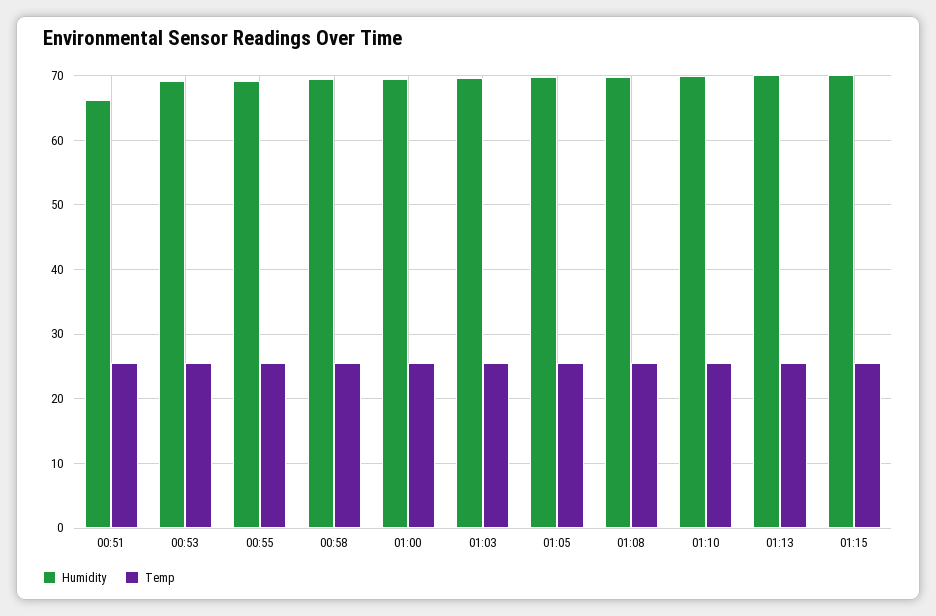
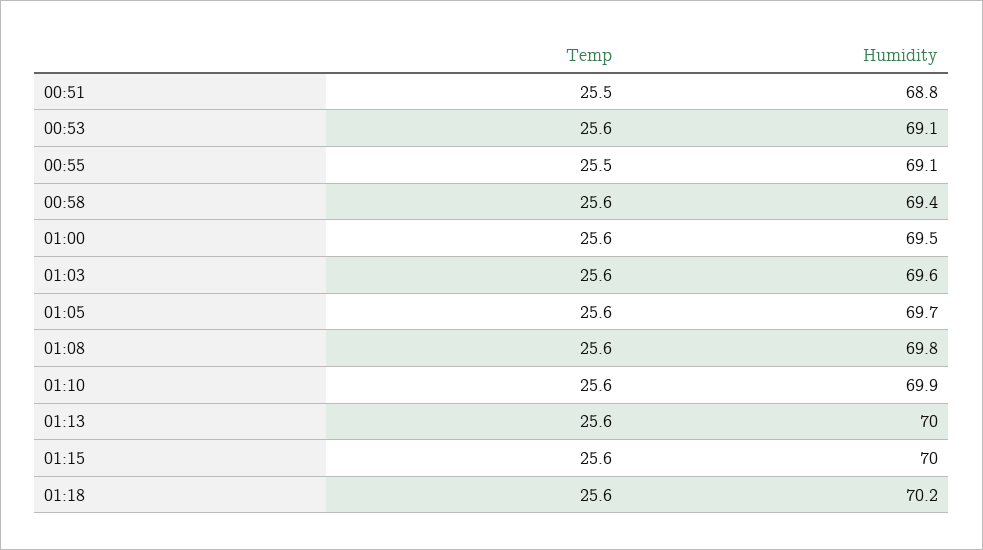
Humidity, 00:51: 66 -> 68.8
Temp, 01:18: none -> 25.6
Humidity, 01:18: none -> 70.2

